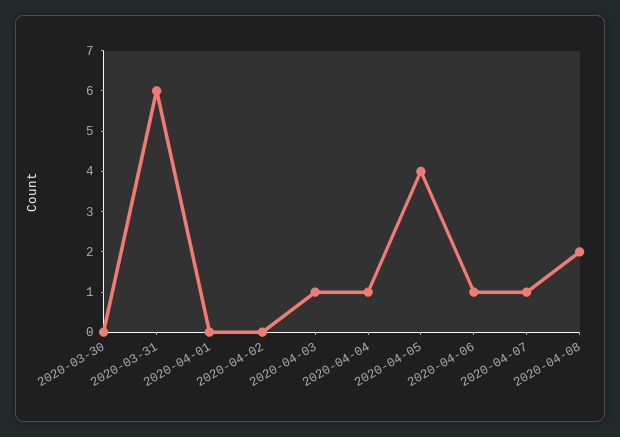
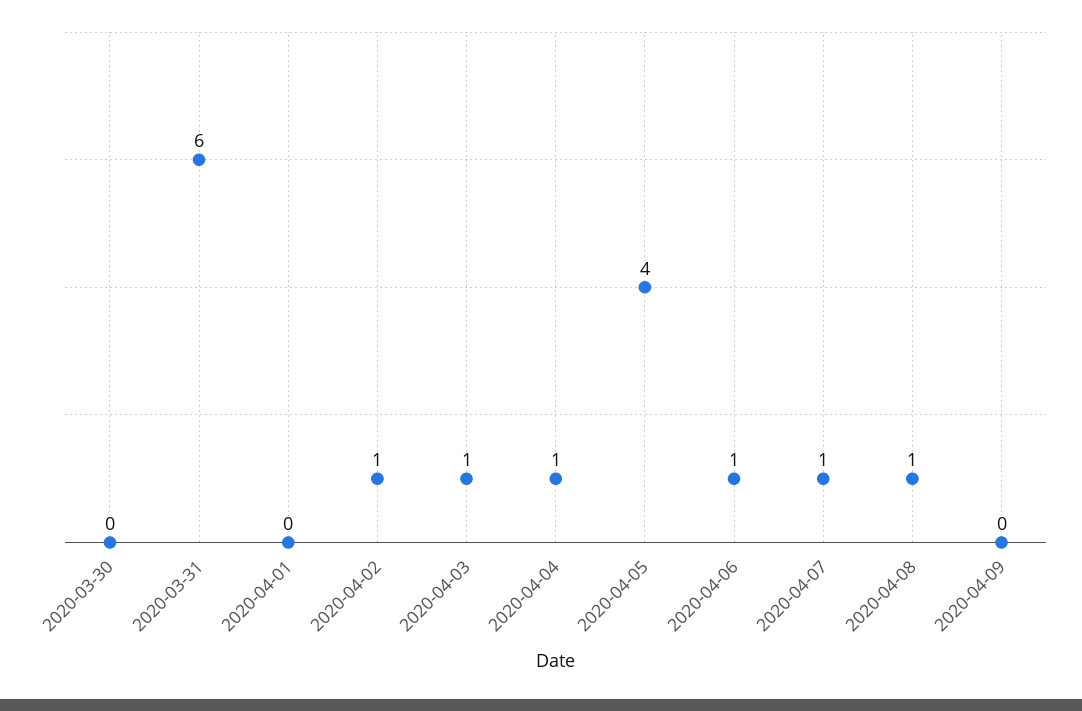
2020-04-02: 0 -> 1
2020-04-08: 2 -> 1
2020-04-09: none -> 0

